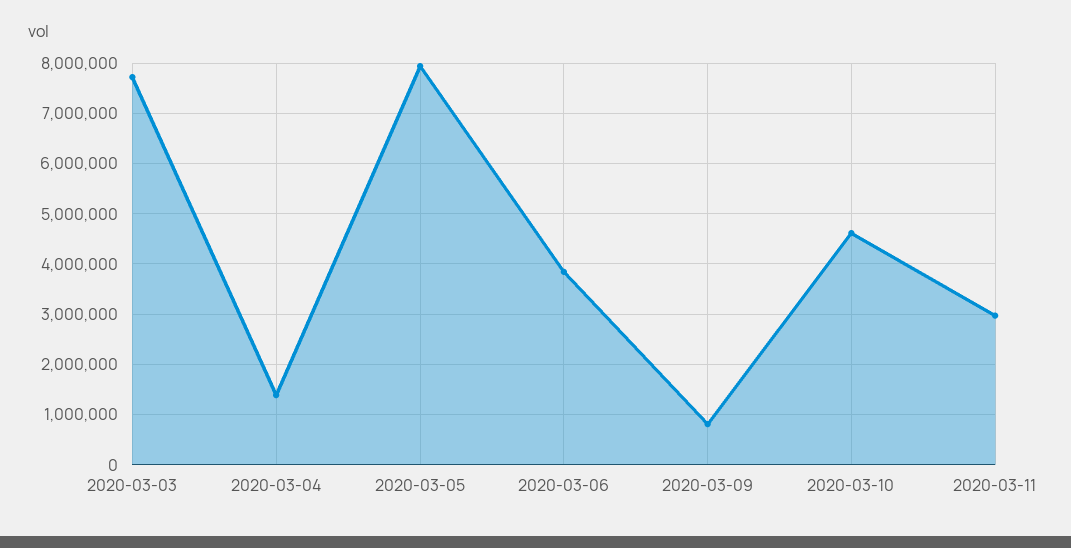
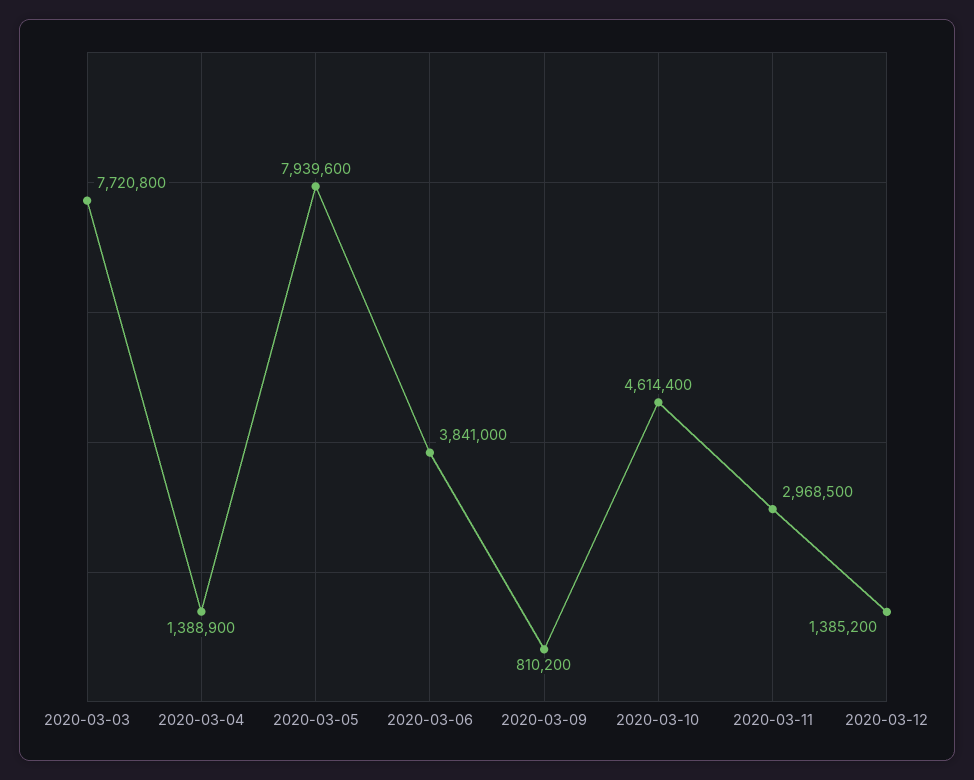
2020-03-12: none -> 1385200

